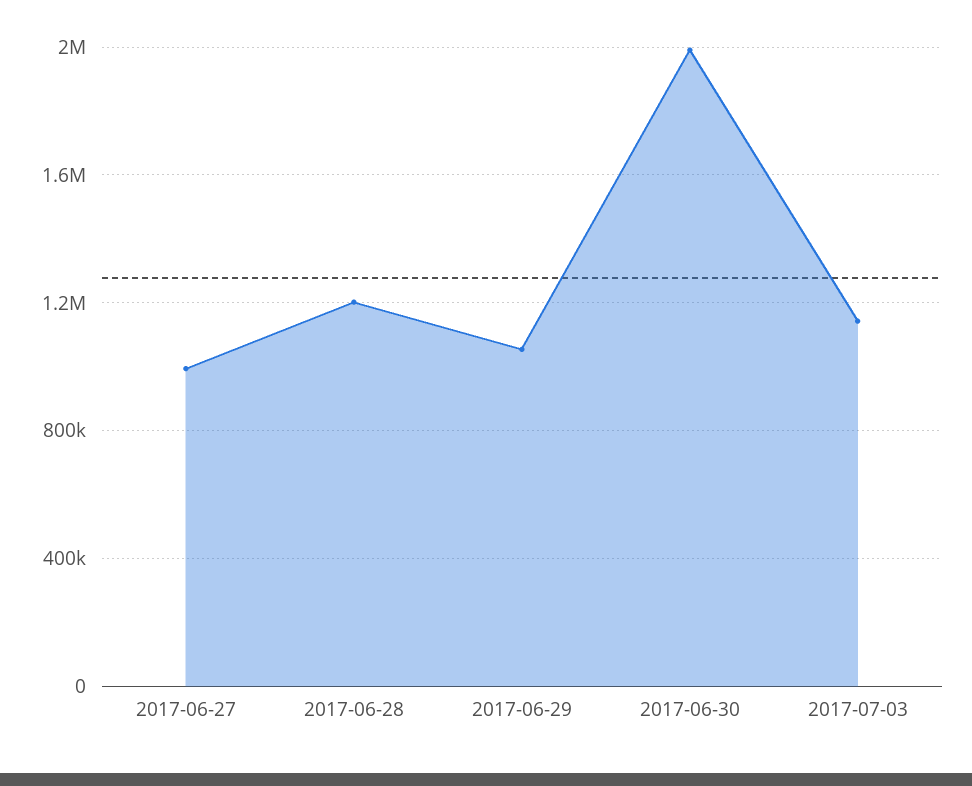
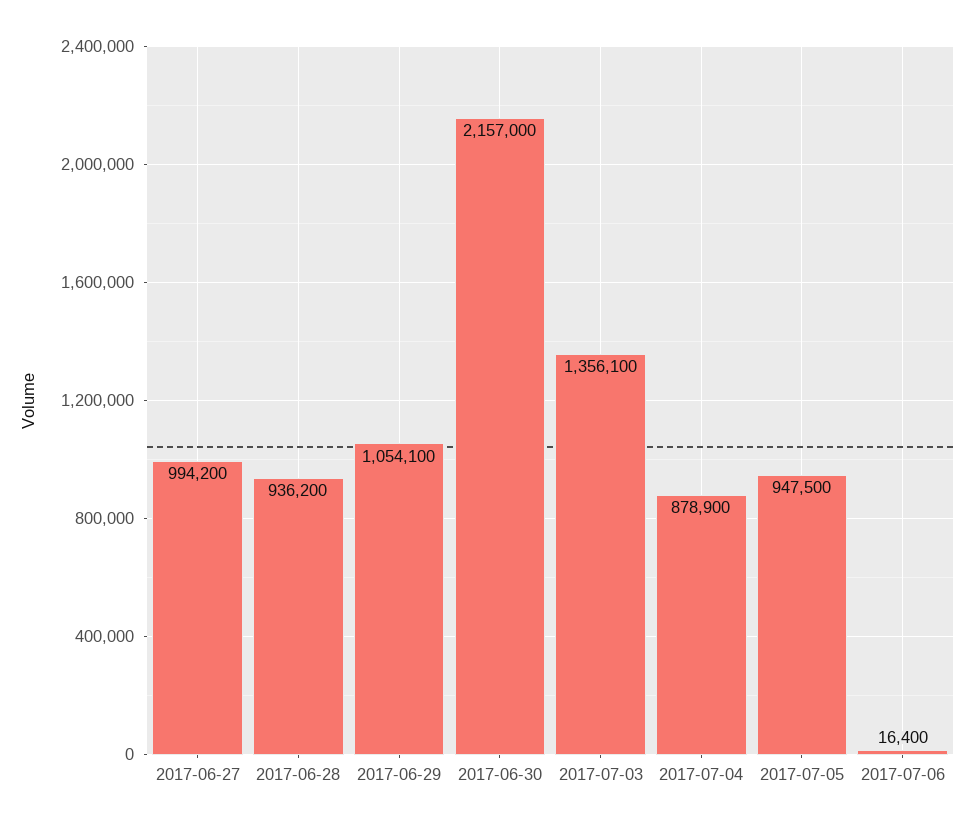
2017-06-28: 1200000 -> 936200
2017-06-30: 2000000 -> 2157000
2017-07-03: 1150000 -> 1356100
2017-07-04: none -> 878900
2017-07-05: none -> 947500
2017-07-06: none -> 16400

